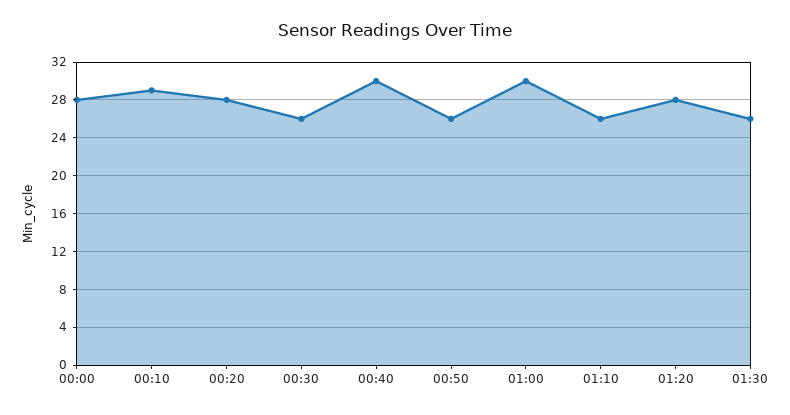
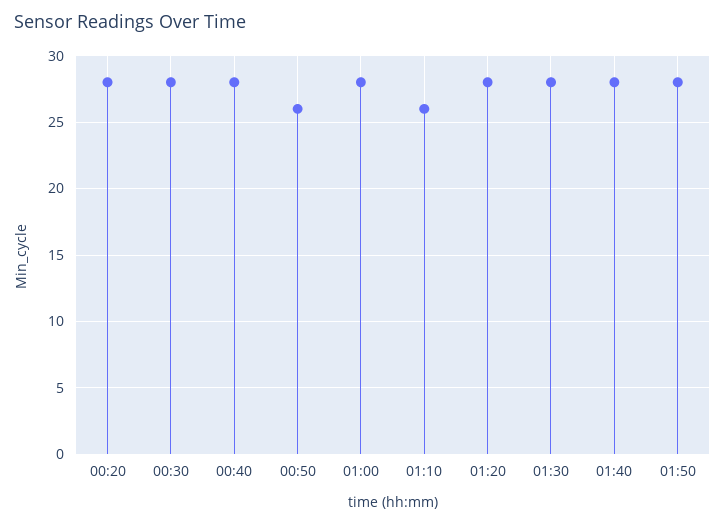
00:00: 28 -> none
00:10: 29 -> none
00:30: 26 -> 28
00:40: 30 -> 28
01:00: 30 -> 28
01:30: 26 -> 28
01:40: none -> 28
01:50: none -> 28

